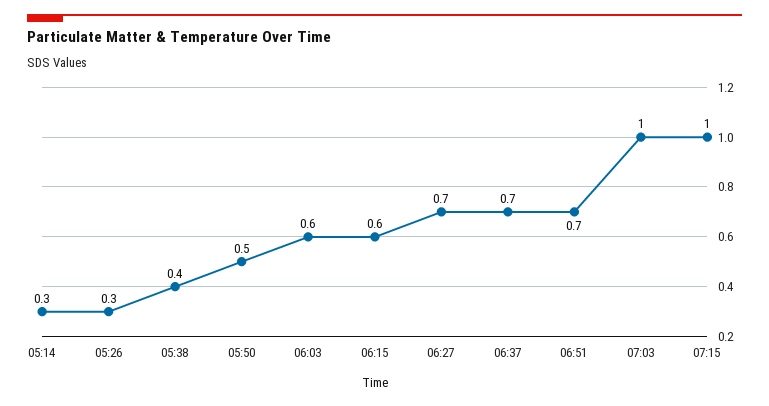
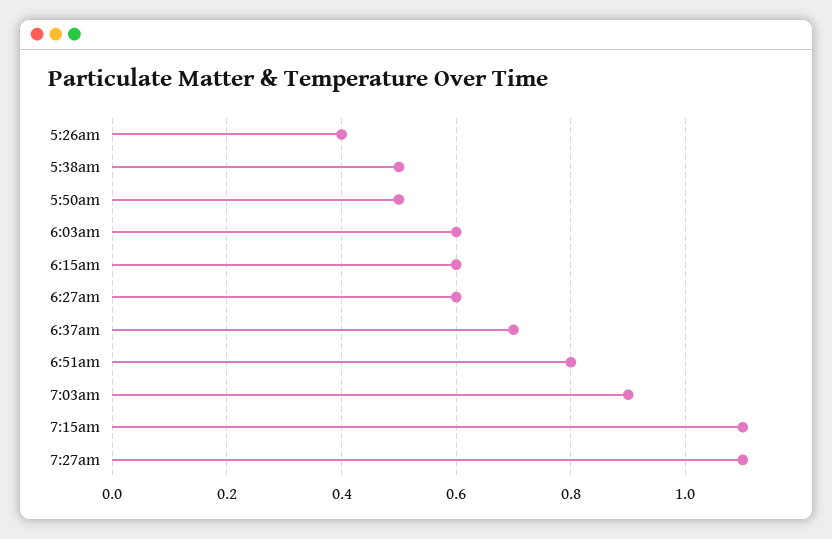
05:14: 0.3 -> none
05:26: 0.3 -> 0.4
05:38: 0.4 -> 0.5
06:27: 0.7 -> 0.6
06:51: 0.7 -> 0.8
07:03: 1 -> 0.9
07:15: 1 -> 1.1
7:27am: none -> 1.1

